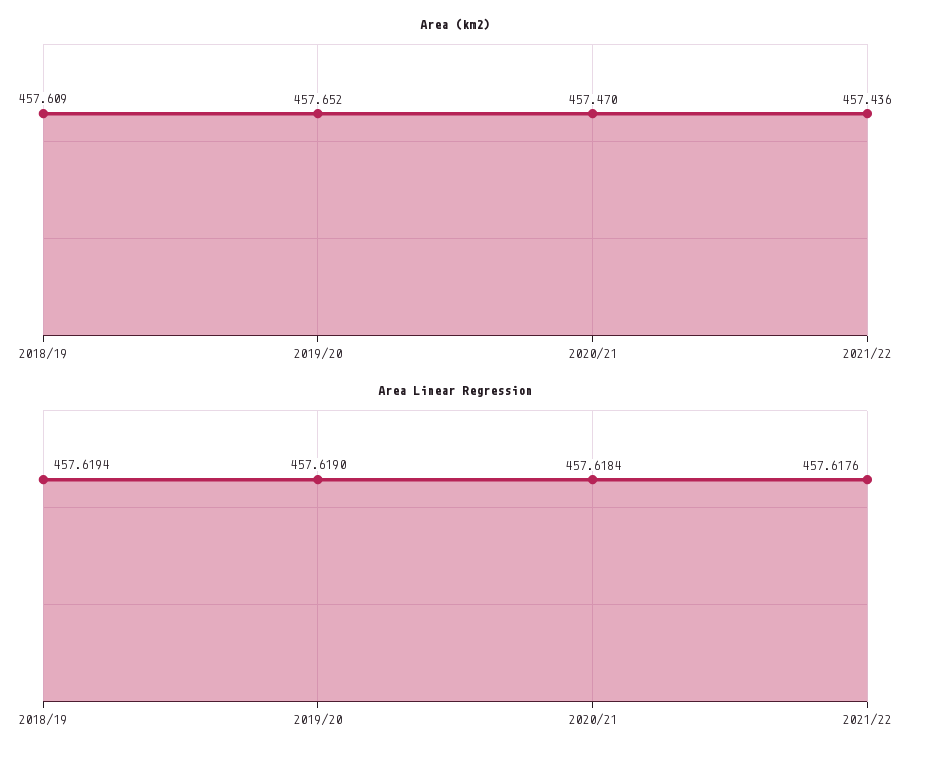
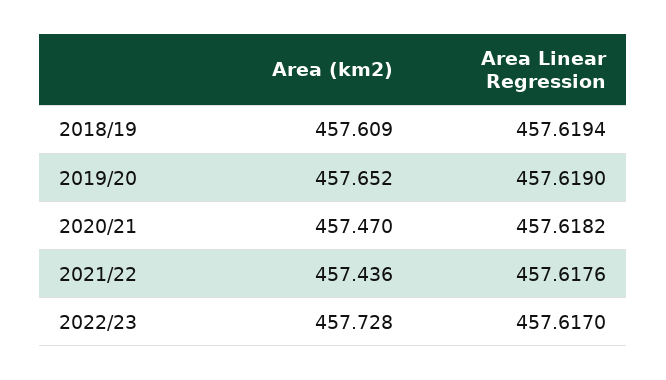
Area Linear Regression, 2020/21: 457.6184 -> 457.6182
Area (km2), 2022/23: none -> 457.728
Area Linear Regression, 2022/23: none -> 457.617

